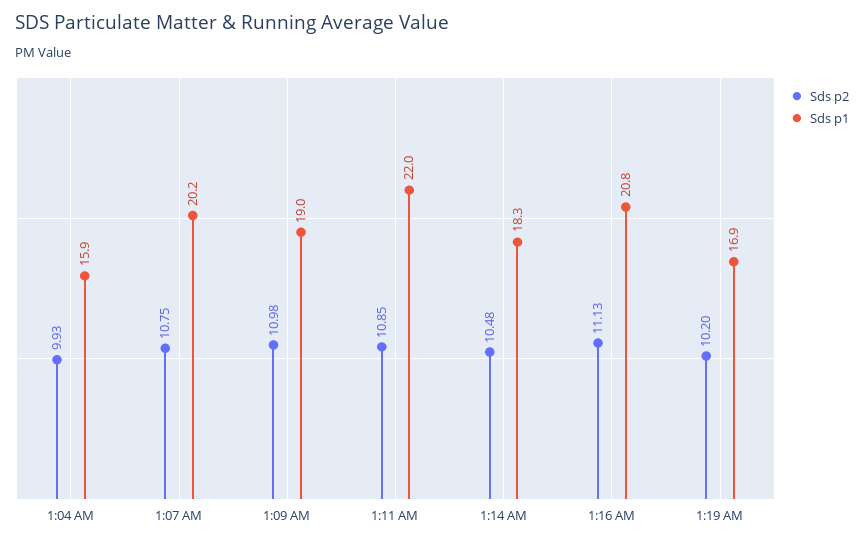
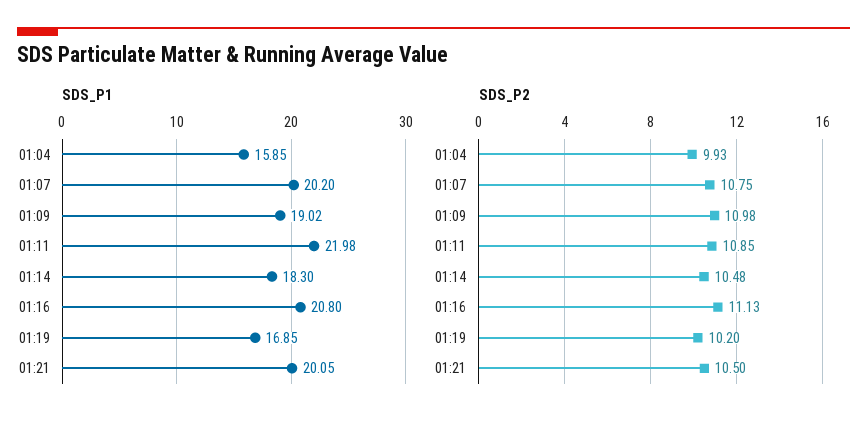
Sds p1, 01:21: none -> 20.05
Sds p2, 01:21: none -> 10.5

